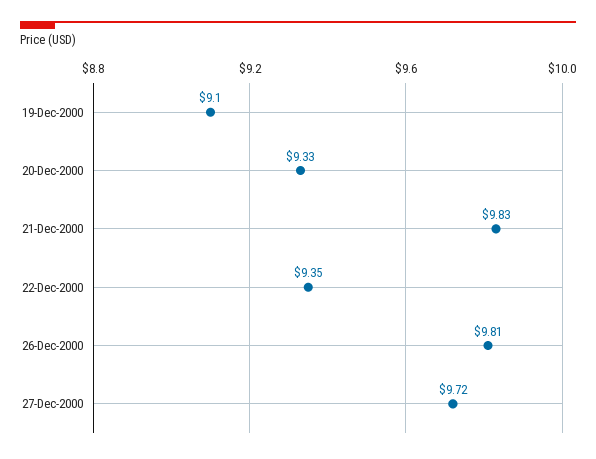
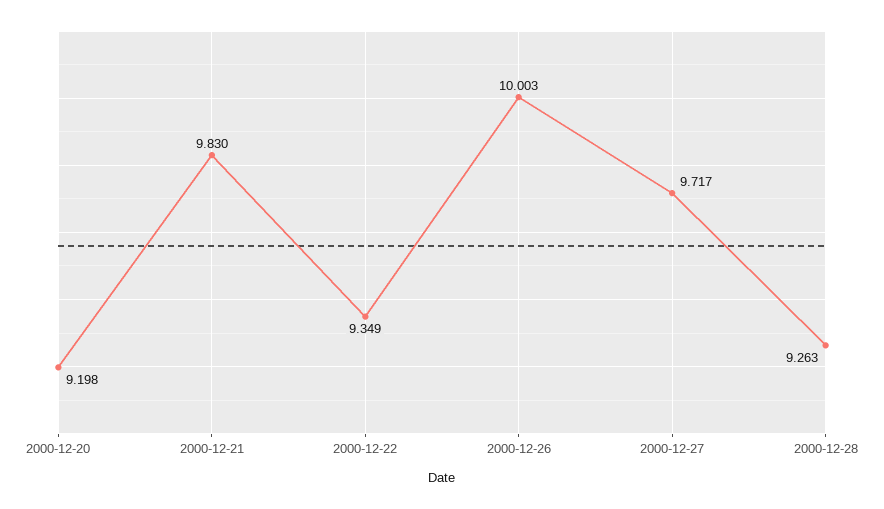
19-Dec-2000: 9.1 -> none
20-Dec-2000: 9.33 -> 9.198
26-Dec-2000: 9.81 -> 10.003
2000-12-28: none -> 9.263

